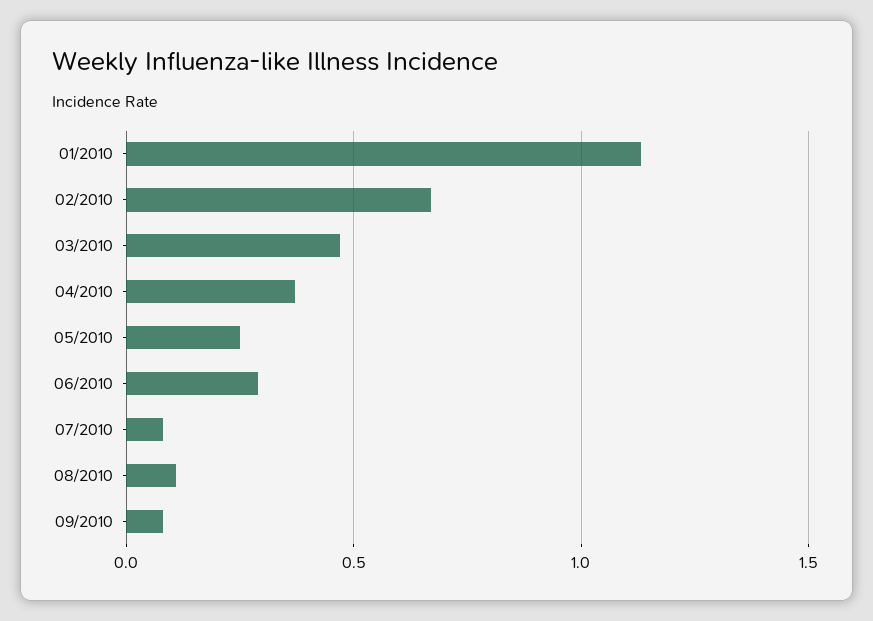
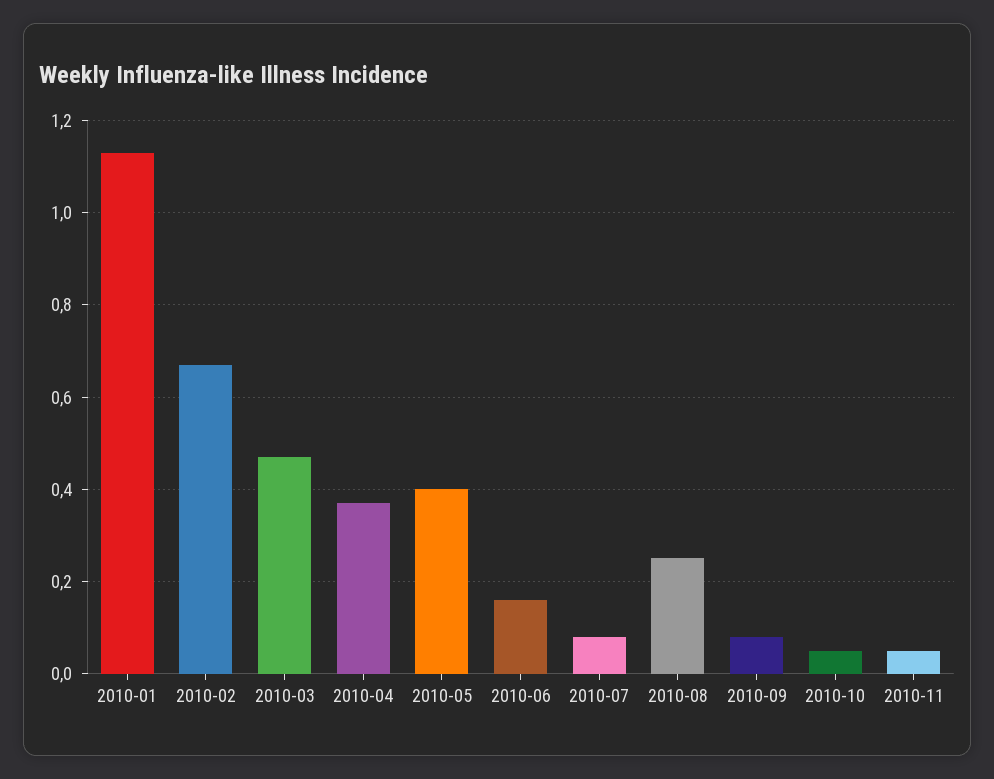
05/2010: 0.25 -> 0.4
06/2010: 0.3 -> 0.15
08/2010: 0.1 -> 0.25
2010-10: none -> 0.05
2010-11: none -> 0.05

